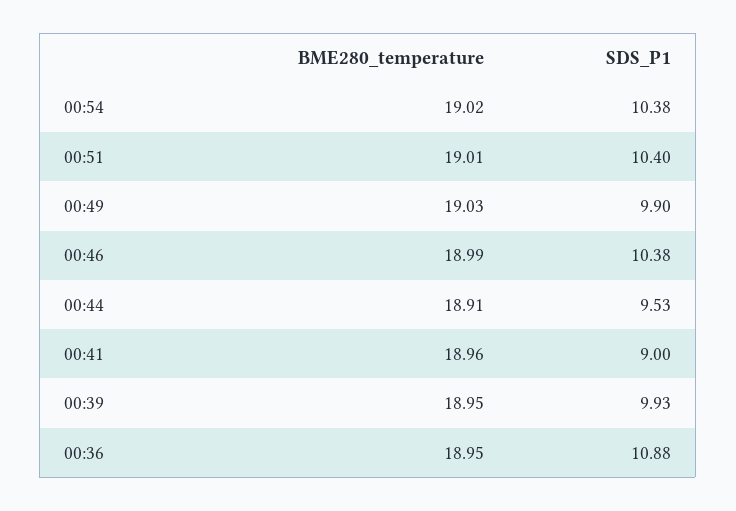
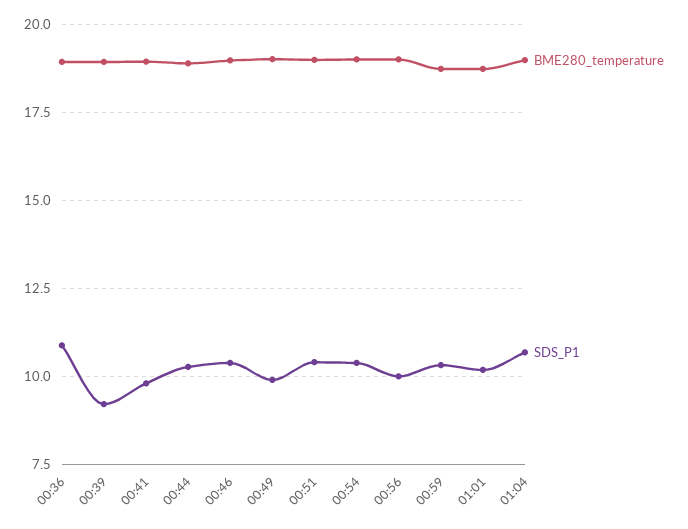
SDS_P1, 00:44: 9.53 -> 10.25
SDS_P1, 00:41: 9 -> 9.75
SDS_P1, 00:39: 9.93 -> 9.25
BME280_temperature, 00:56: none -> 19
SDS_P1, 00:56: none -> 10
BME280_temperature, 00:59: none -> 18.75
SDS_P1, 00:59: none -> 10.25
BME280_temperature, 01:01: none -> 18.75
SDS_P1, 01:01: none -> 10.25
BME280_temperature, 01:04: none -> 19
SDS_P1, 01:04: none -> 10.75

